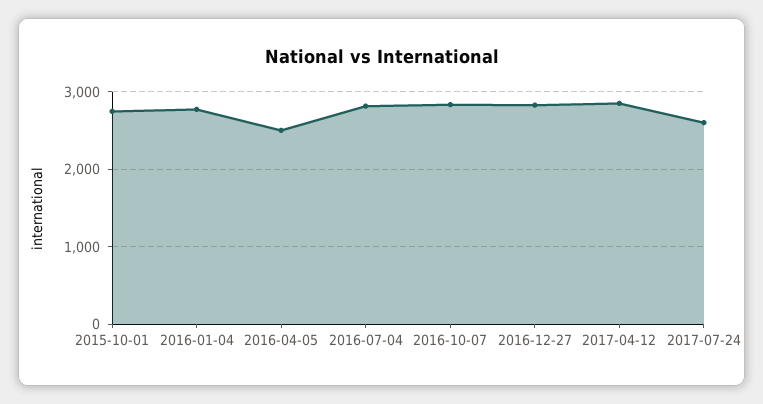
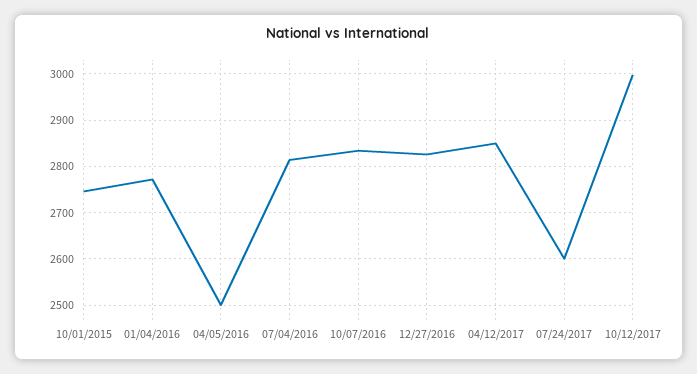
10/12/2017: none -> 3000

